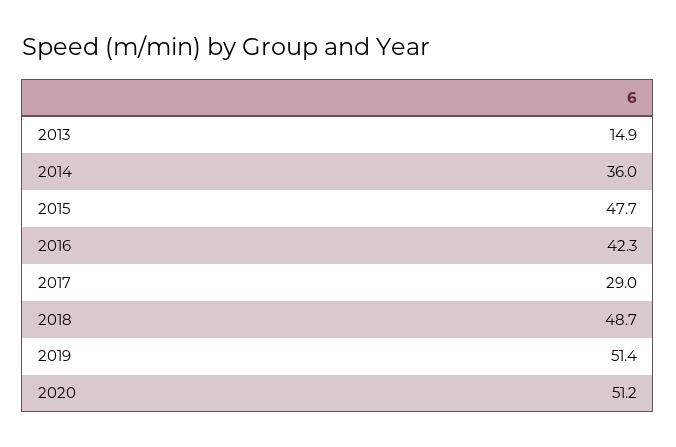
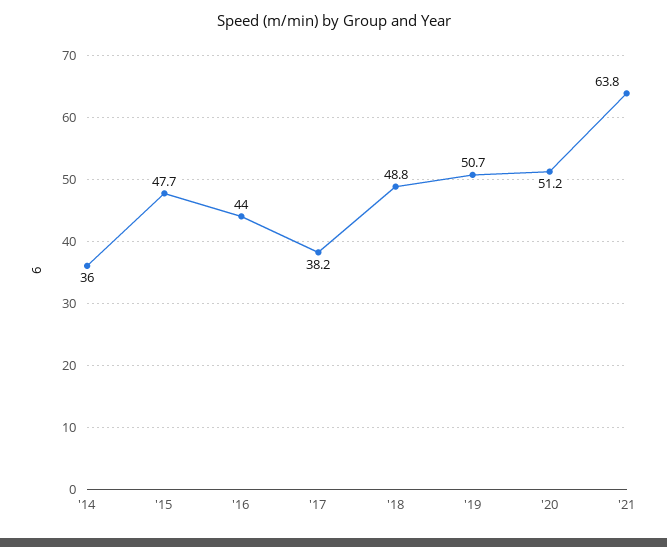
2013: 14.9 -> none
2016: 42.3 -> 44
2017: 29 -> 38.2
2018: 48.7 -> 48.8
2019: 51.4 -> 50.7
'21: none -> 63.8

